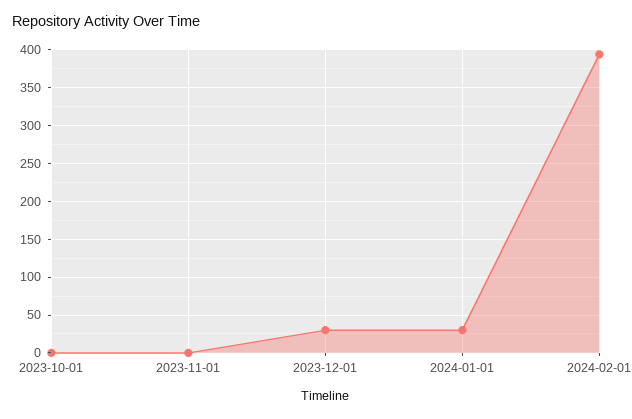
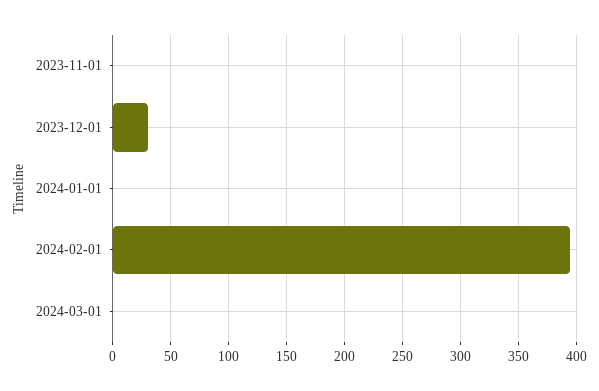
2023-10-01: 0 -> none
2024-01-01: 30 -> 0
2024-03-01: none -> 0

